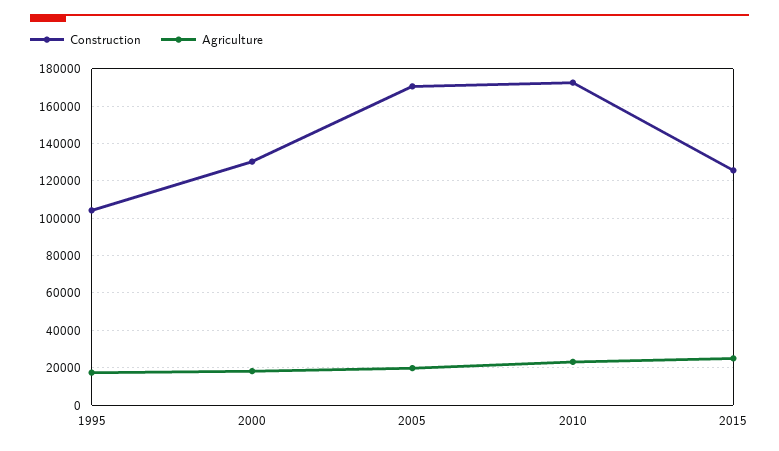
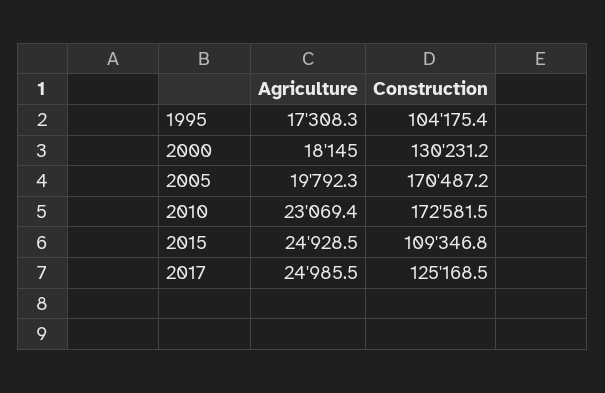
Construction, 2015: 125000 -> 109346.8
Agriculture, 2017: none -> 24985.5
Construction, 2017: none -> 125168.5

